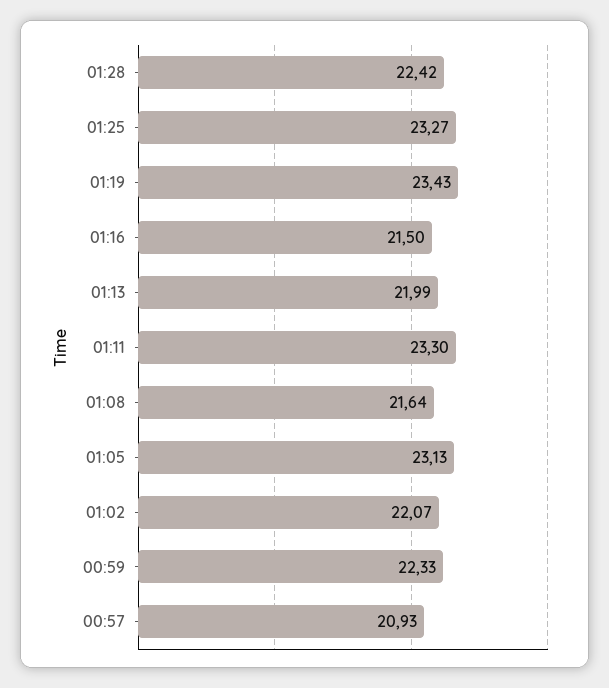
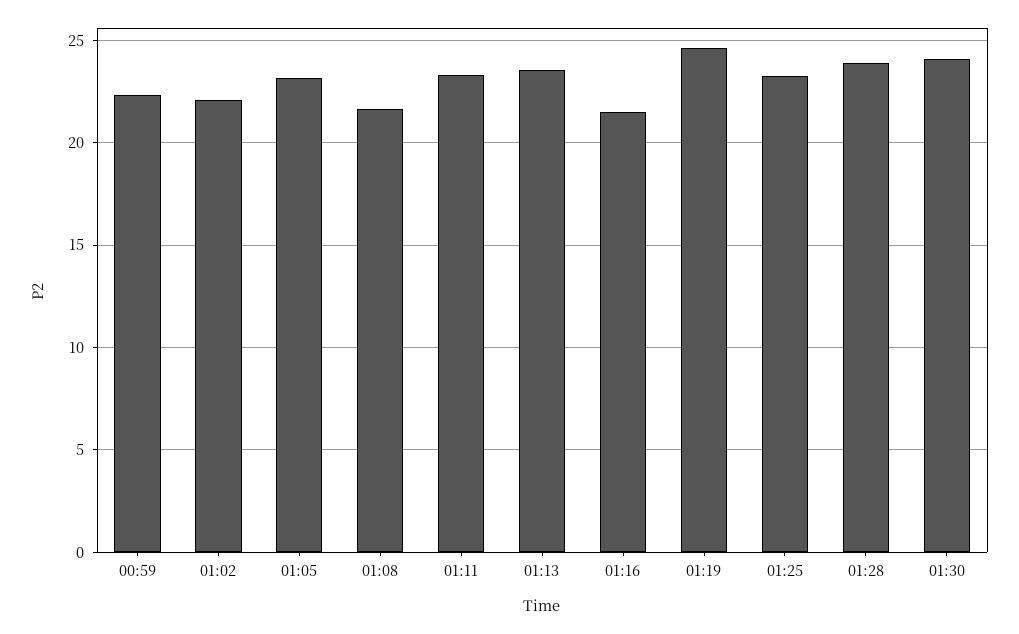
01:28: 22.42 -> 24
01:19: 23.43 -> 24.5
01:13: 21.99 -> 23.5
00:57: 20.93 -> none
01:30: none -> 24

